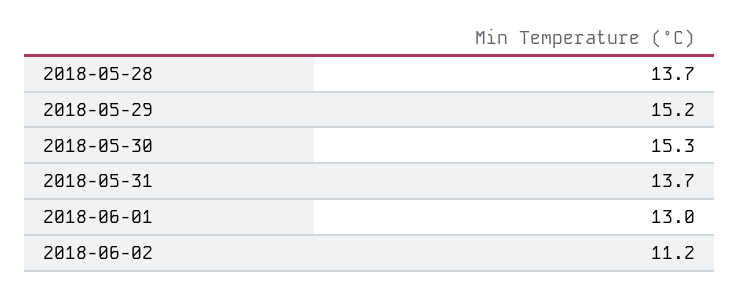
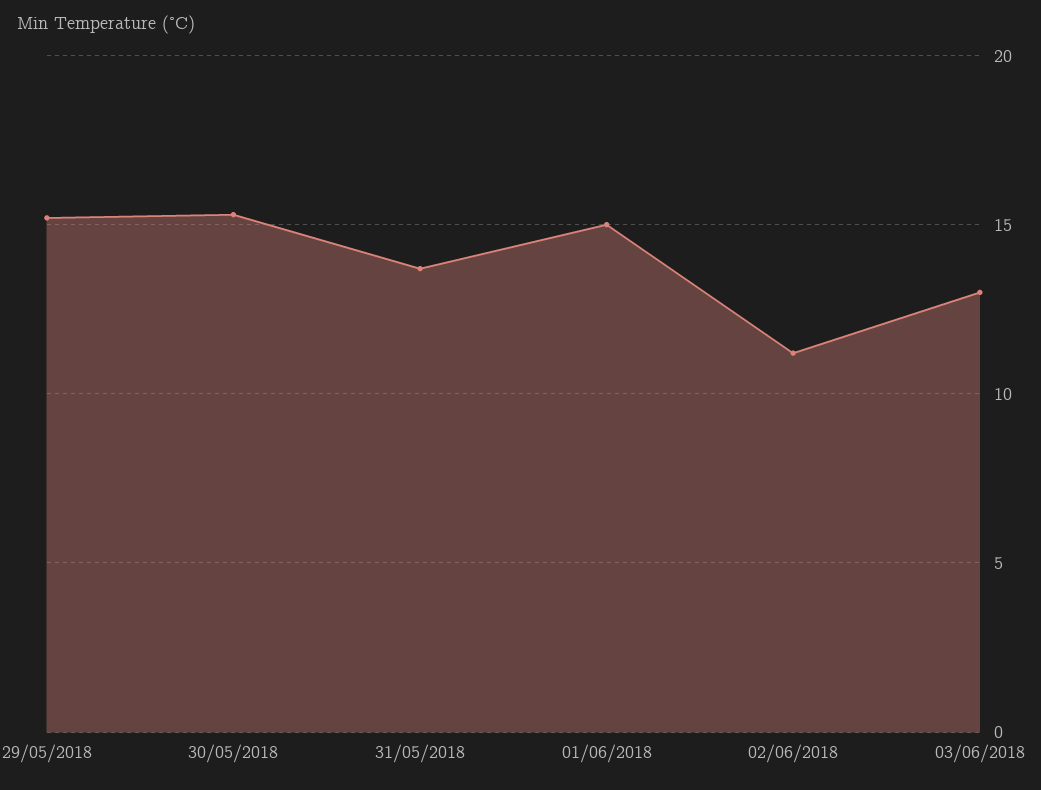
2018-05-28: 13.7 -> none
2018-06-01: 13 -> 15
03/06/2018: none -> 13

